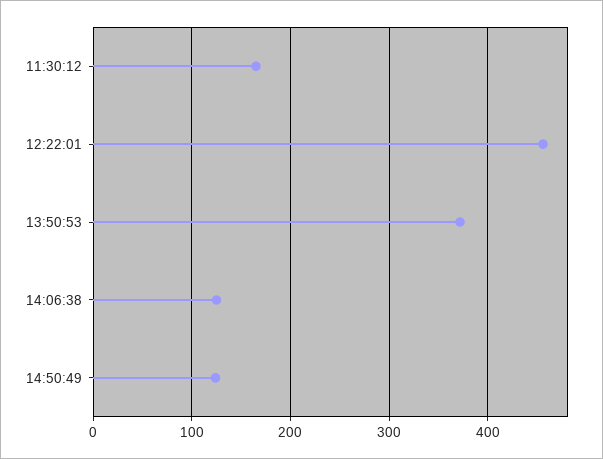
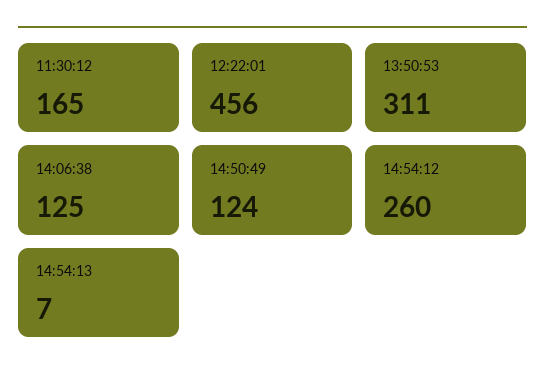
13:50:53: 370 -> 311
14:54:12: none -> 260
14:54:13: none -> 7

